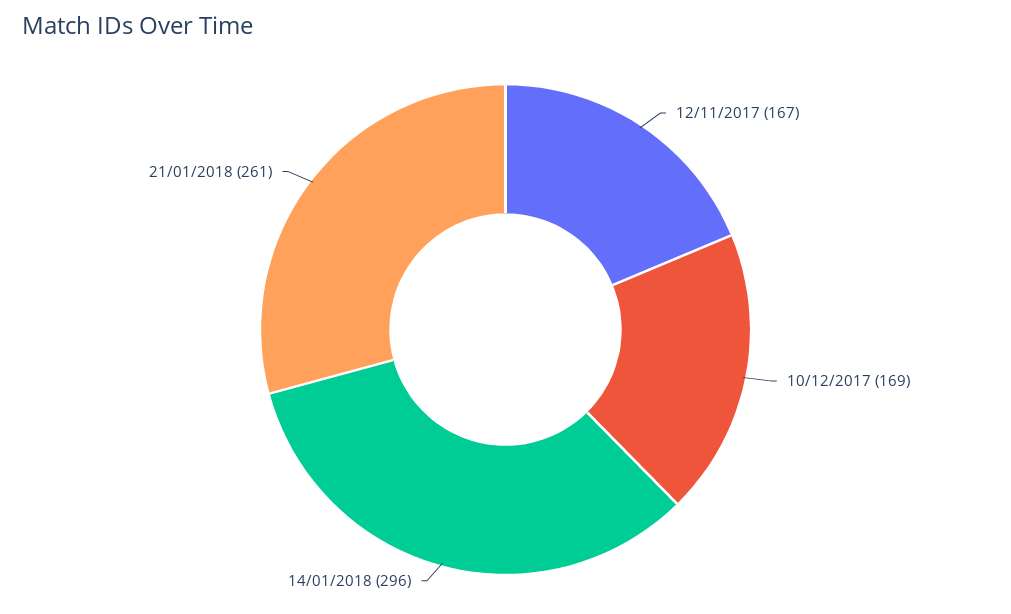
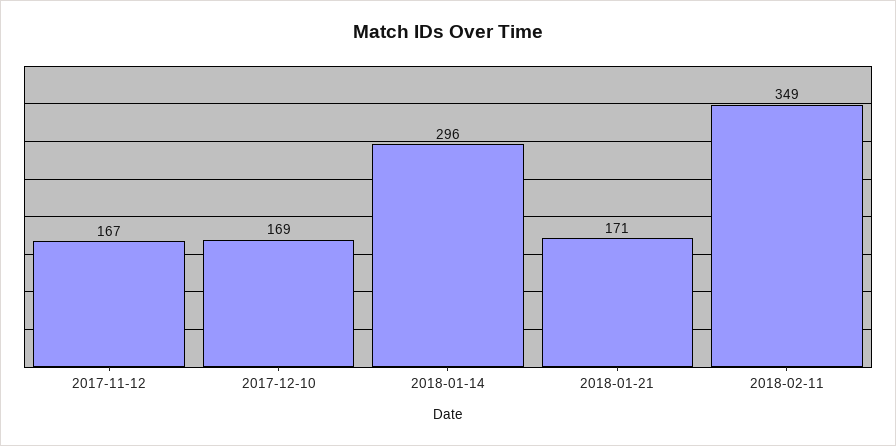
21/01/2018: 261 -> 171
2018-02-11: none -> 349

